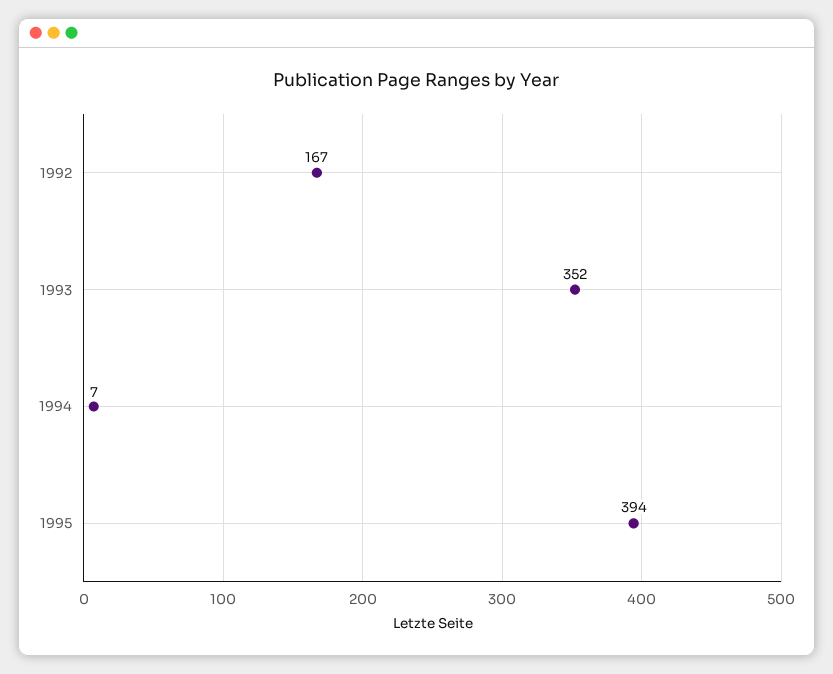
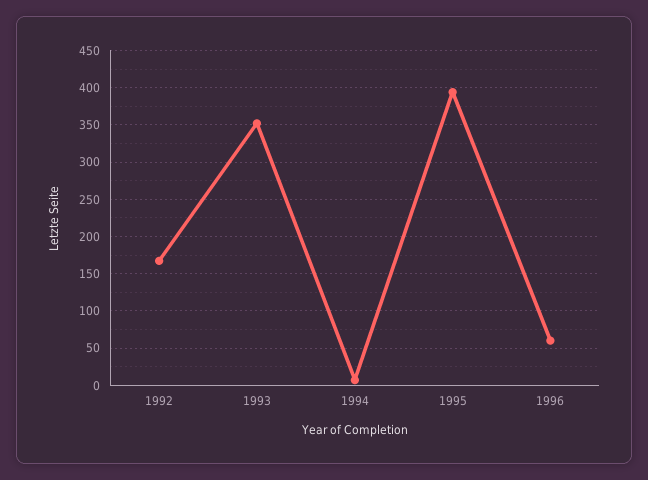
1996: none -> 60

